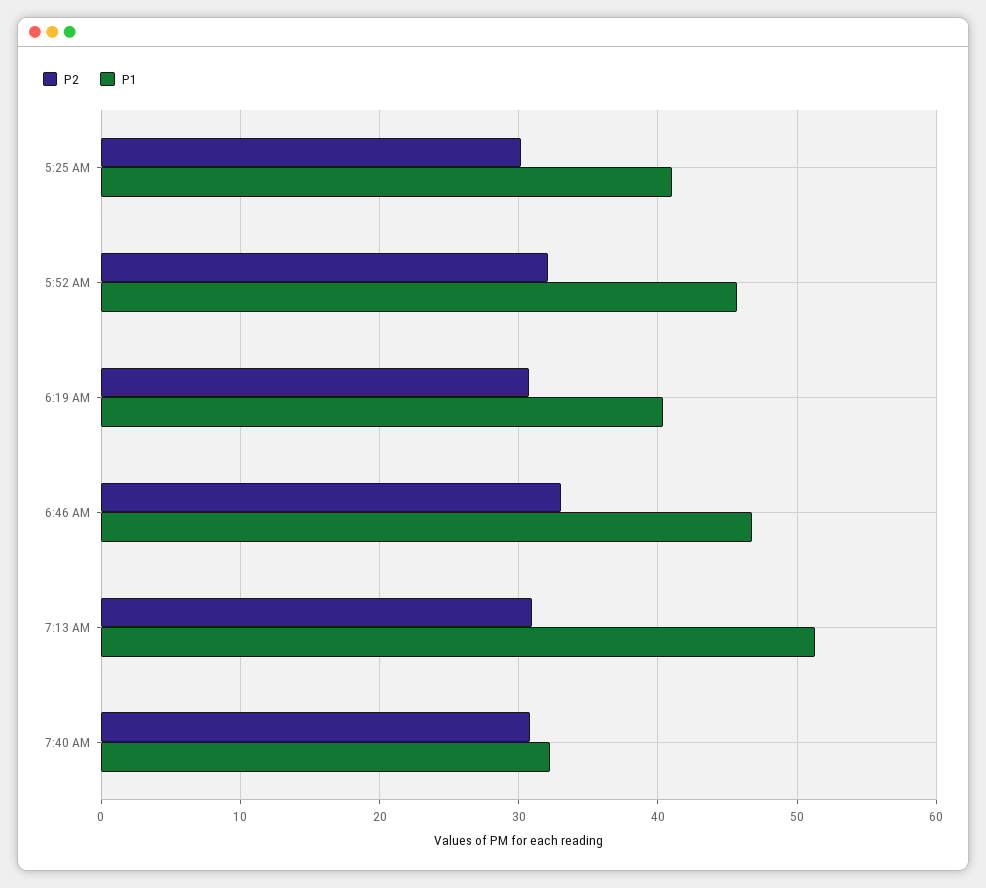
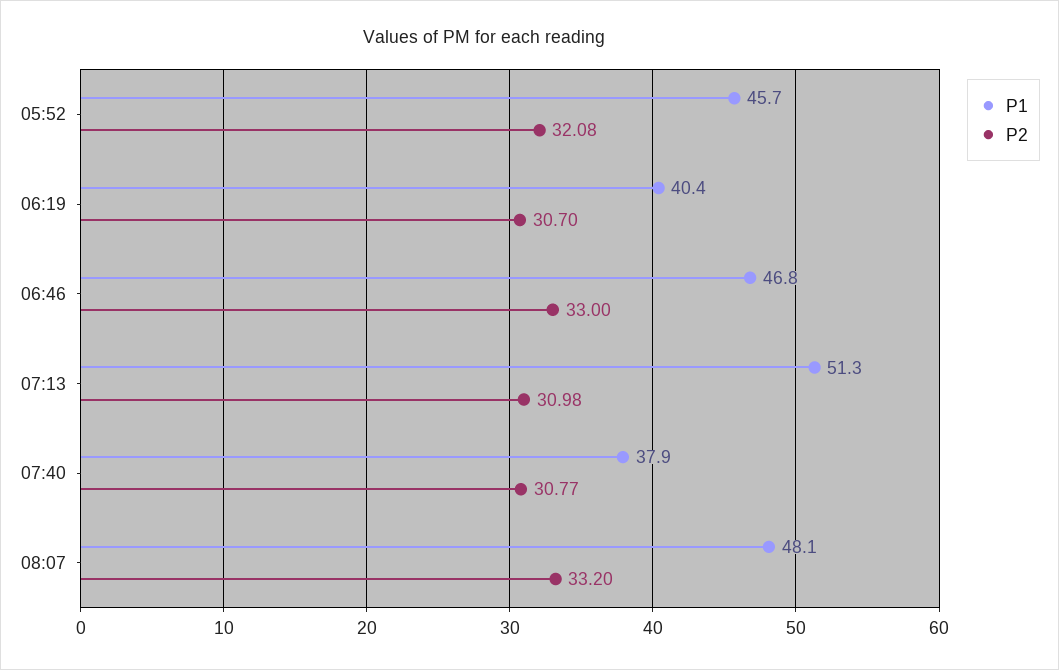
P2, 5:25 AM: 30 -> none
P1, 5:25 AM: 41 -> none
P1, 7:40 AM: 32 -> 37.9
P1, 08:07: none -> 48.1
P2, 08:07: none -> 33.2

